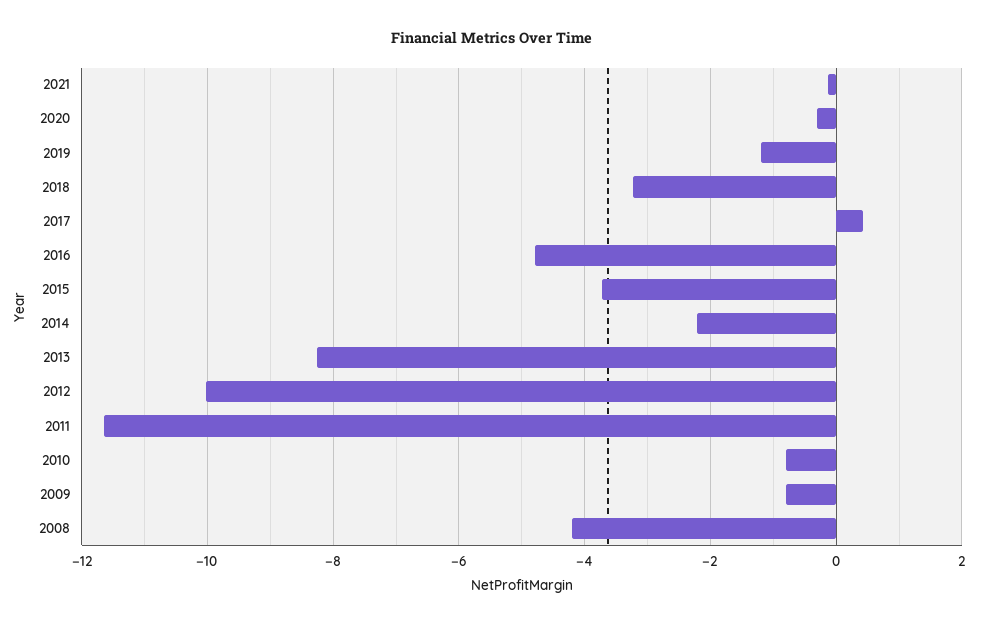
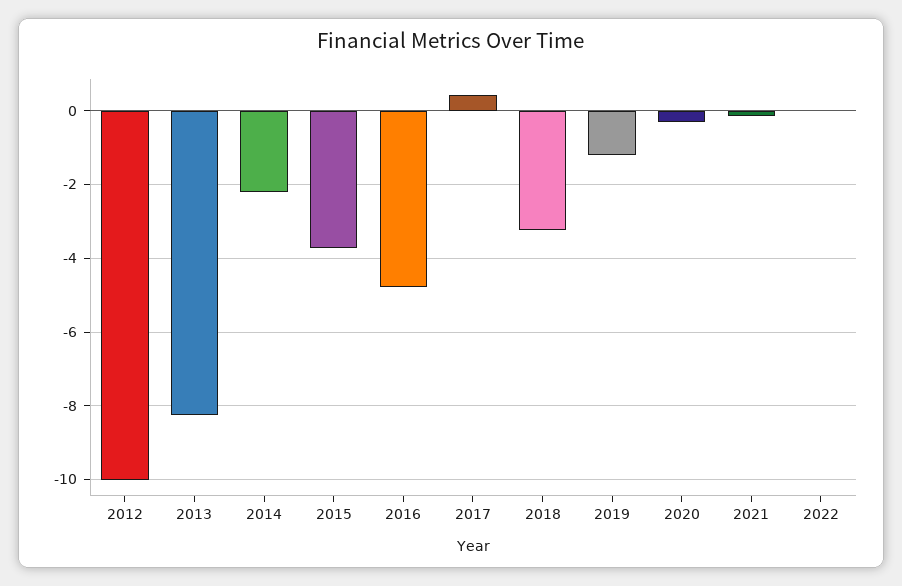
2011: -11.6 -> none
2010: -0.8 -> none
2009: -0.8 -> none
2008: -4.2 -> none
2022: none -> 0

